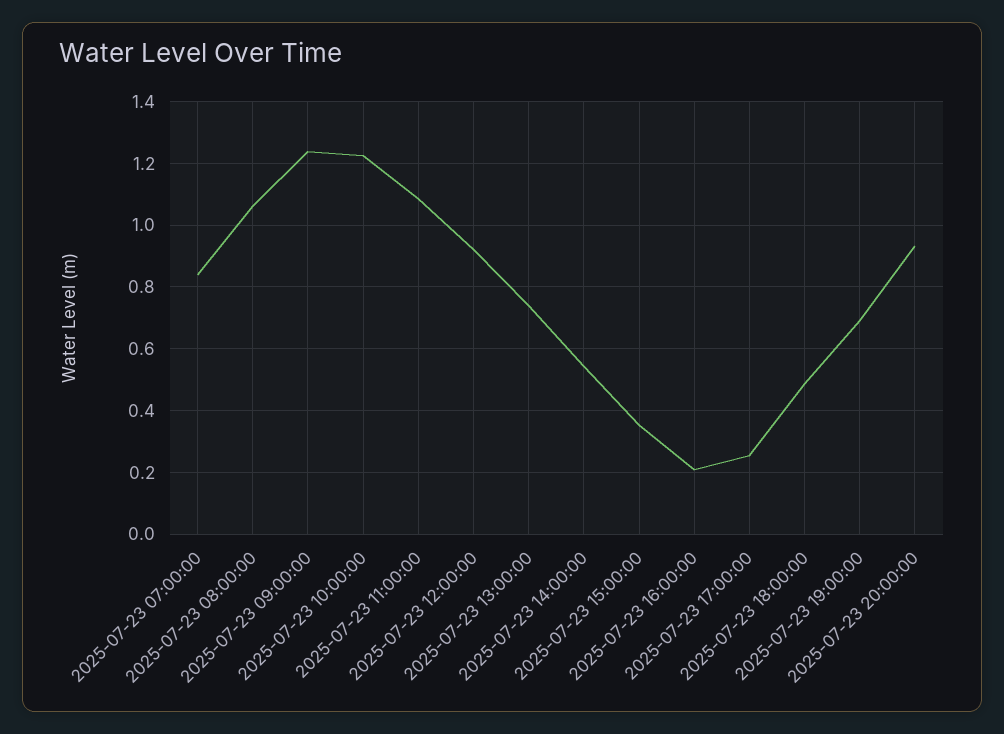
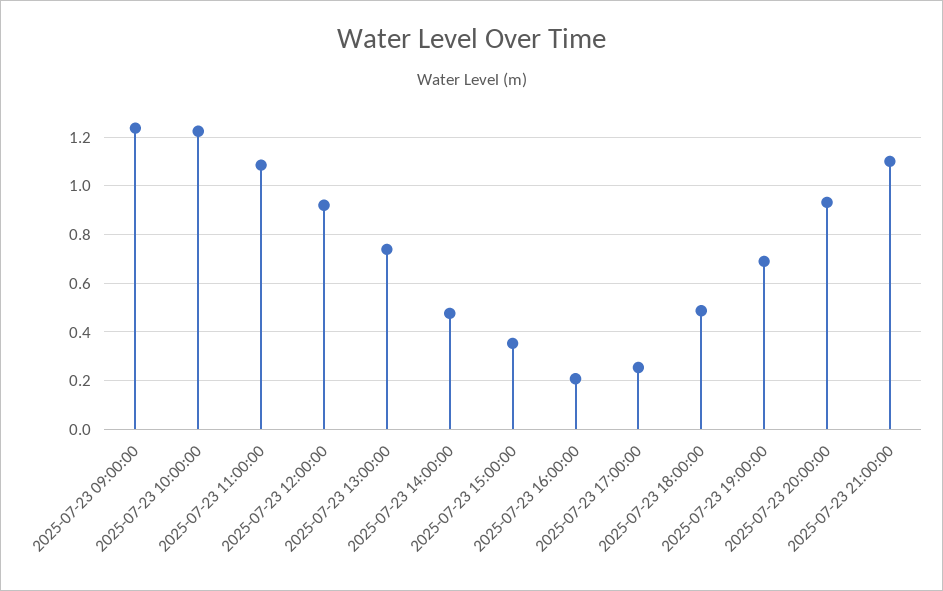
2025-07-23 07:00:00: 0.84 -> none
2025-07-23 08:00:00: 1.06 -> none
2025-07-23 14:00:00: 0.54 -> 0.475
2025-07-23 21:00:00: none -> 1.1

